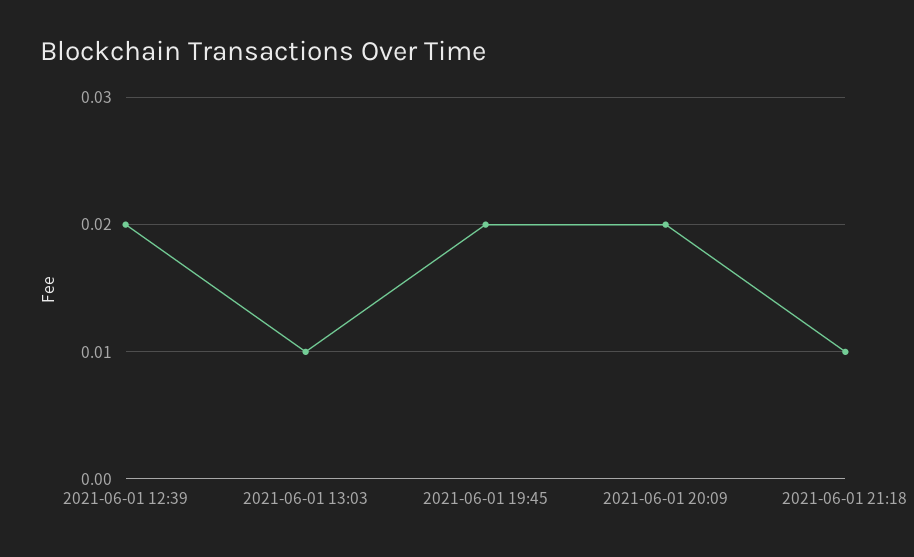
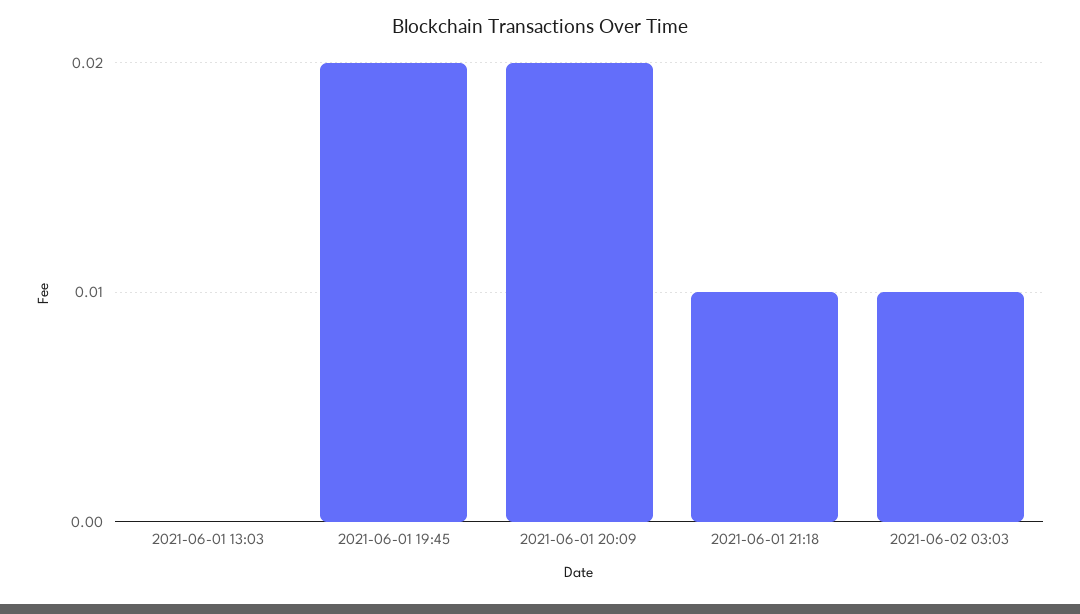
2021-06-01 12:39: 0.02 -> none
2021-06-01 13:03: 0.01 -> 0
2021-06-02 03:03: none -> 0.01

